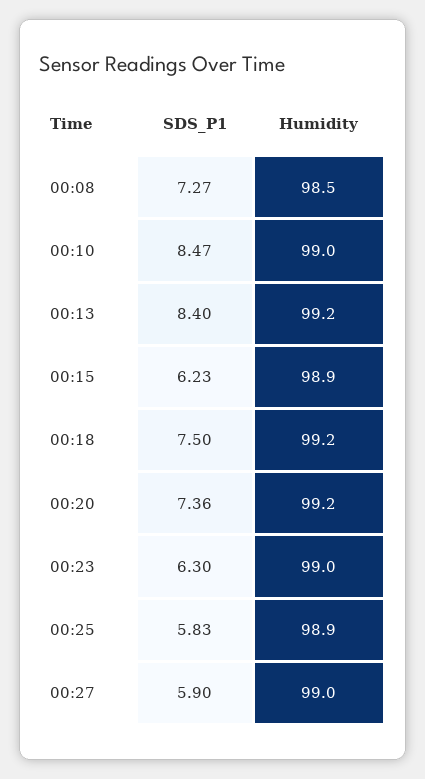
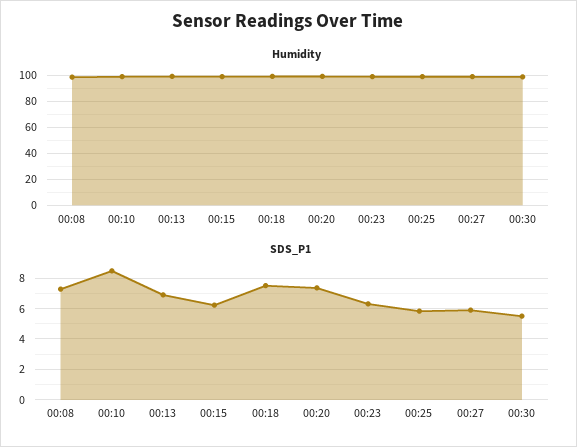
SDS_P1, 00:13: 8.4 -> 7
Humidity, 00:30: none -> 100
SDS_P1, 00:30: none -> 5.5

